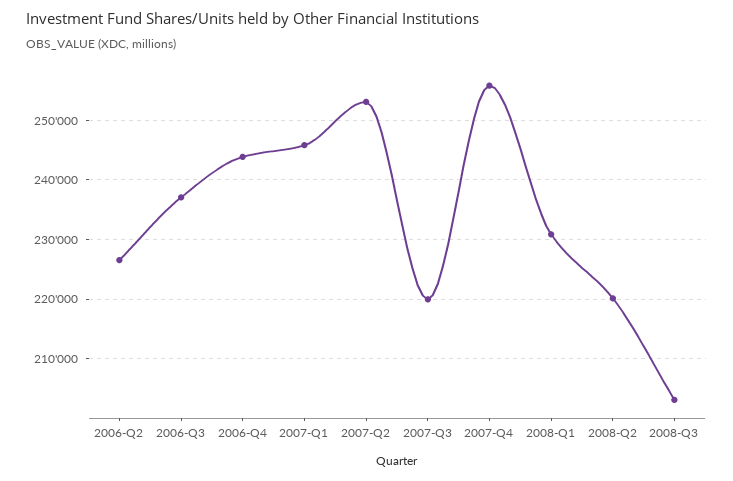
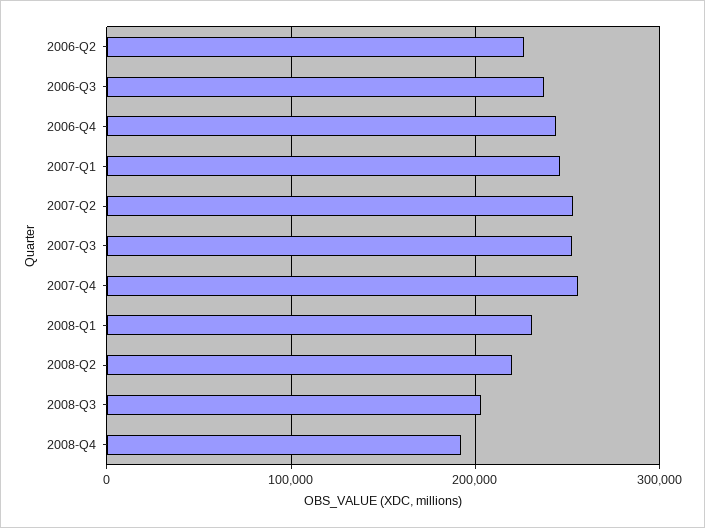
2007-Q3: 220000 -> 250000
2008-Q4: none -> 190000

